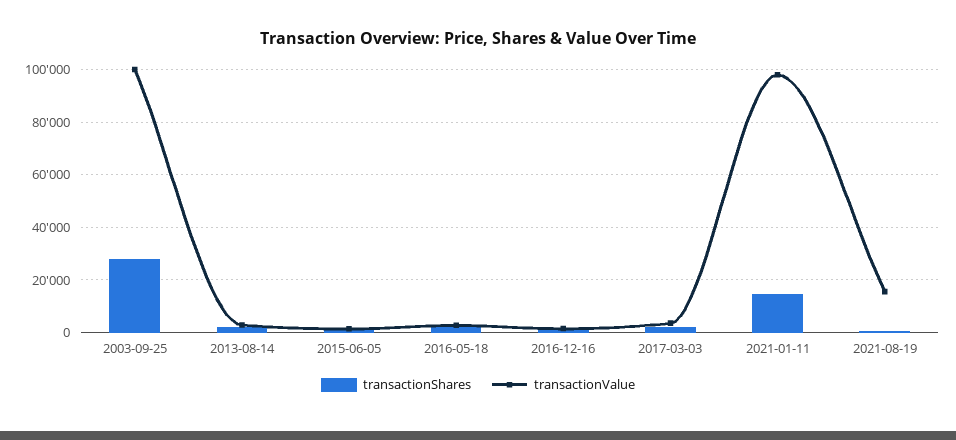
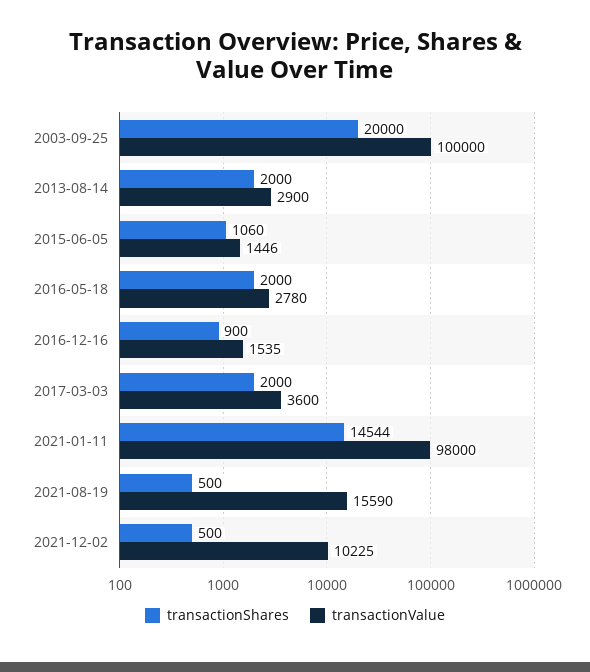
transactionShares, 2003-09-25: 27500 -> 20000
transactionShares, 2021-12-02: none -> 500
transactionValue, 2021-12-02: none -> 10225

